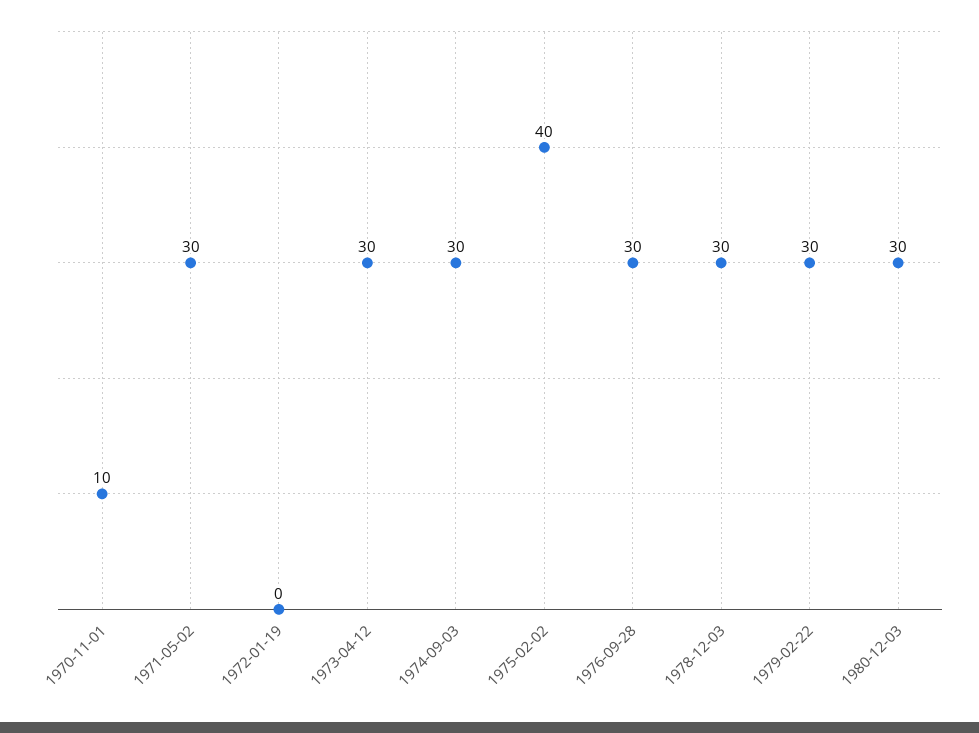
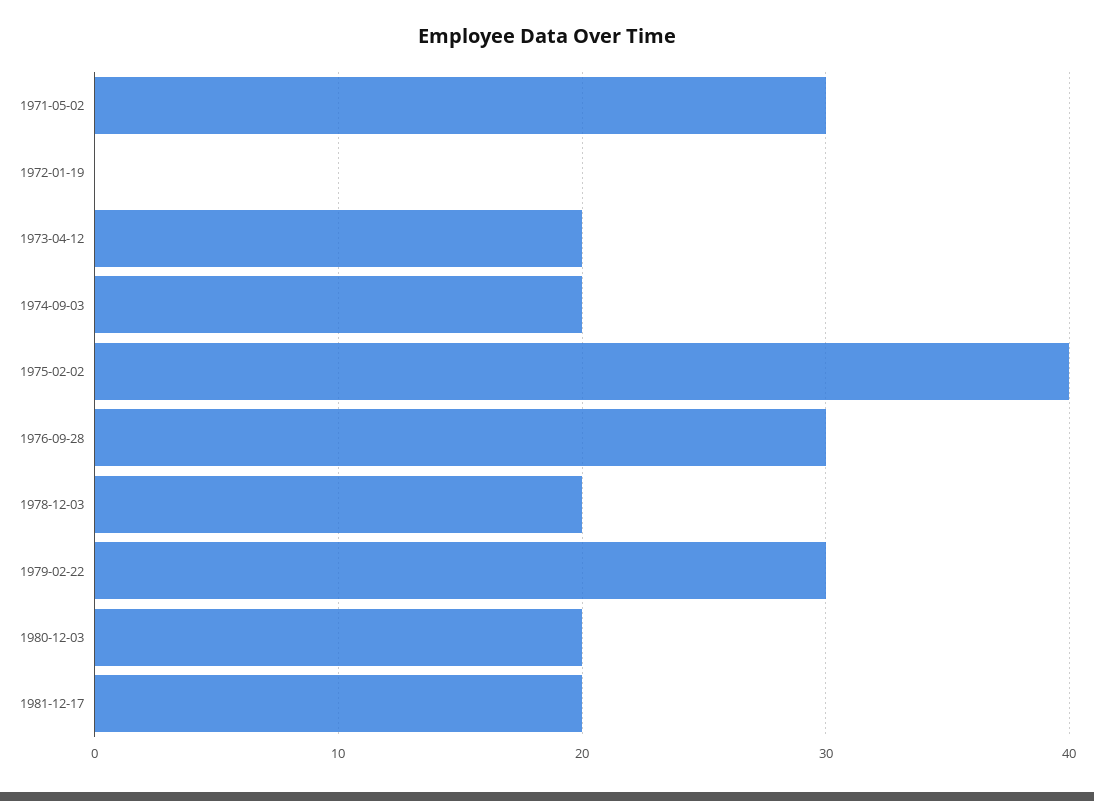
1970-11-01: 10 -> none
1973-04-12: 30 -> 20
1974-09-03: 30 -> 20
1978-12-03: 30 -> 20
1980-12-03: 30 -> 20
1981-12-17: none -> 20

